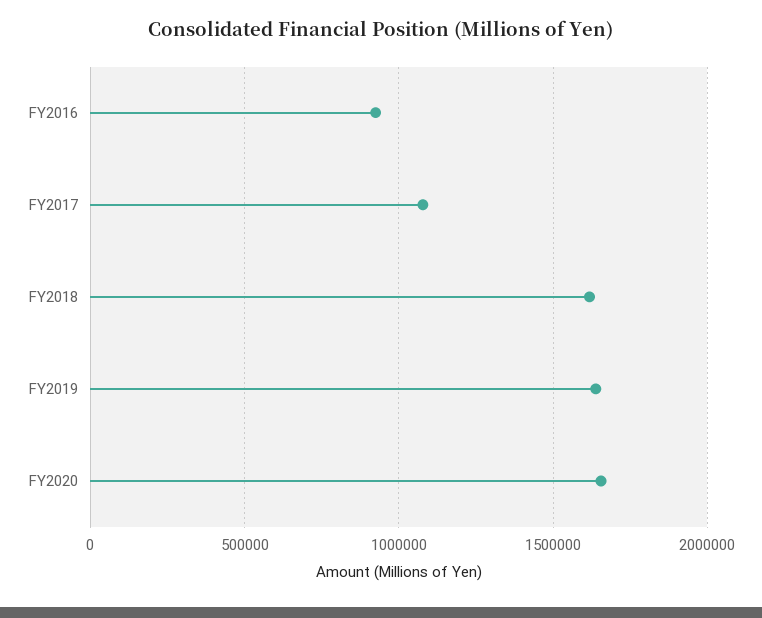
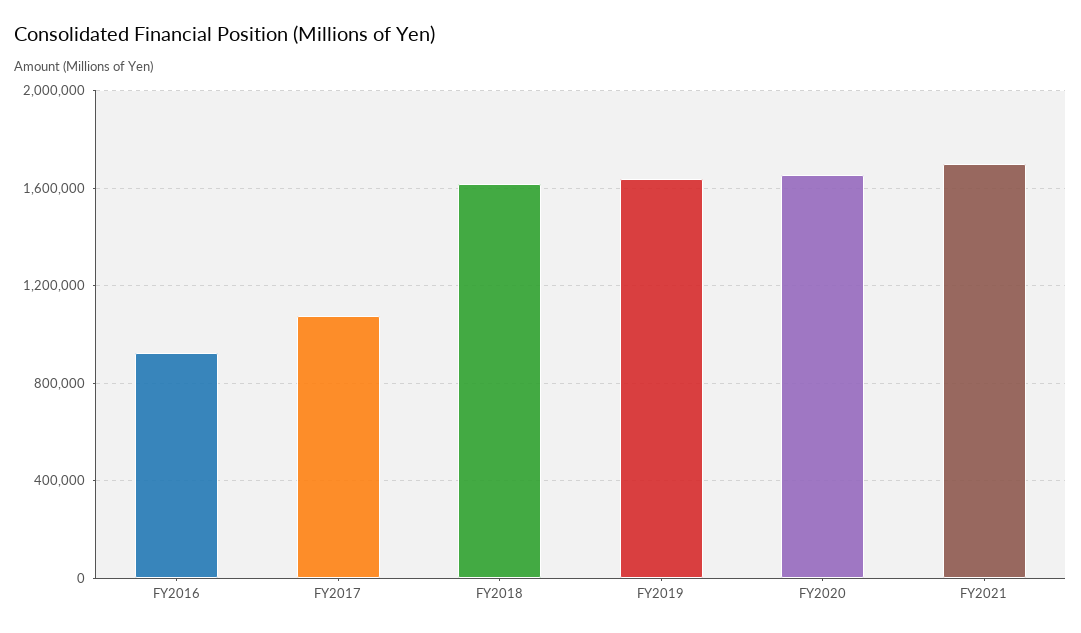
FY2021: none -> 1700000

